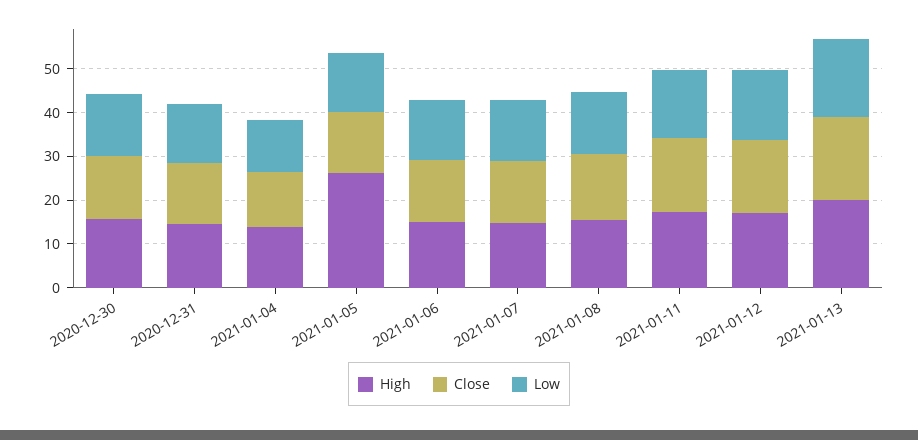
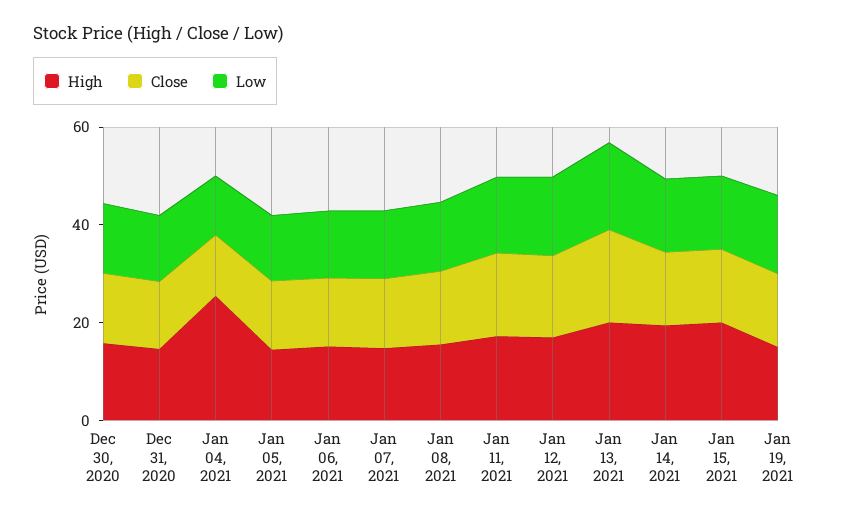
High, 2021-01-04: 14 -> 25
High, 2021-01-05: 26 -> 15
High, Jan 14, 2021: none -> 20
Close, Jan 14, 2021: none -> 15
Low, Jan 14, 2021: none -> 15
High, Jan 15, 2021: none -> 20
Close, Jan 15, 2021: none -> 15
Low, Jan 15, 2021: none -> 15
High, Jan 19, 2021: none -> 15
Close, Jan 19, 2021: none -> 15
Low, Jan 19, 2021: none -> 15

